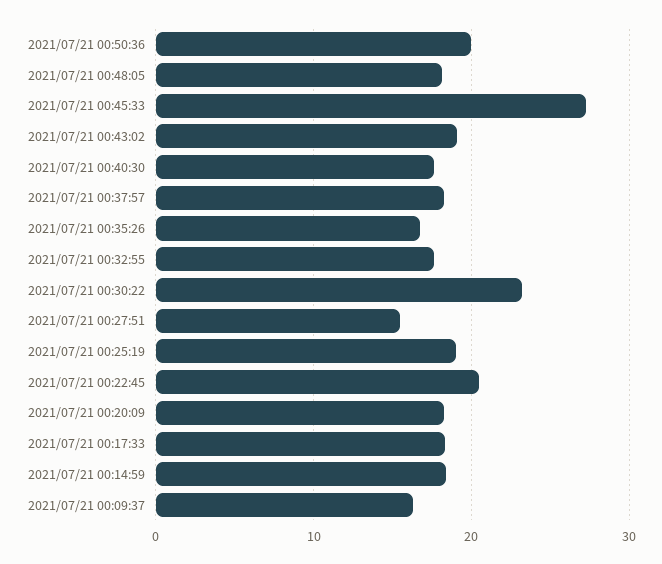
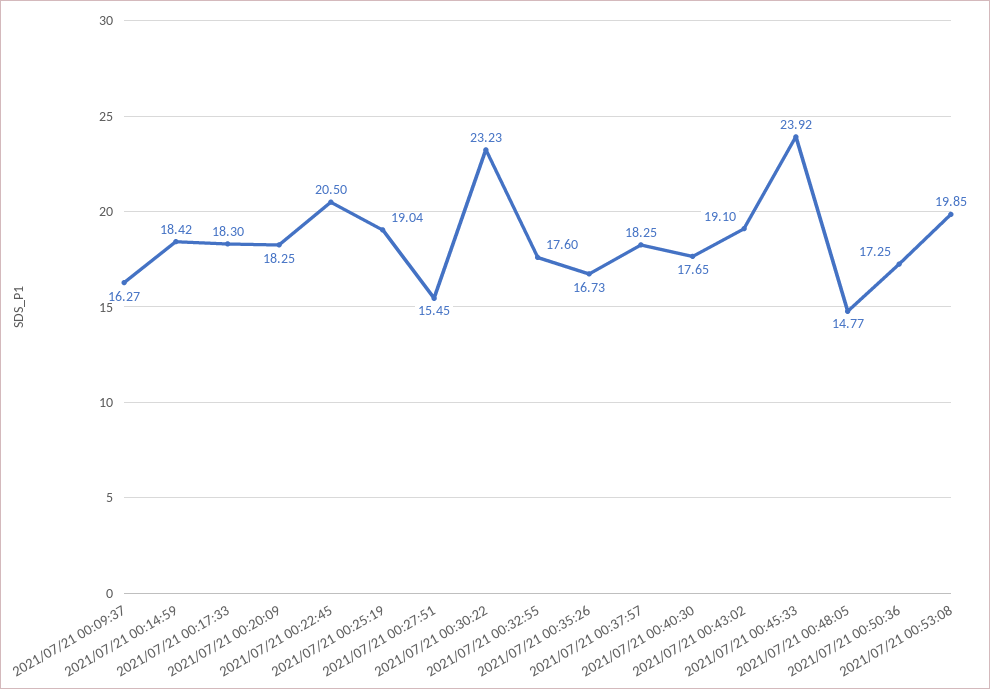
2021/07/21 00:50:36: 20 -> 17.25
2021/07/21 00:48:05: 18 -> 14.77
2021/07/21 00:45:33: 27 -> 23.92
2021/07/21 00:53:08: none -> 19.85

